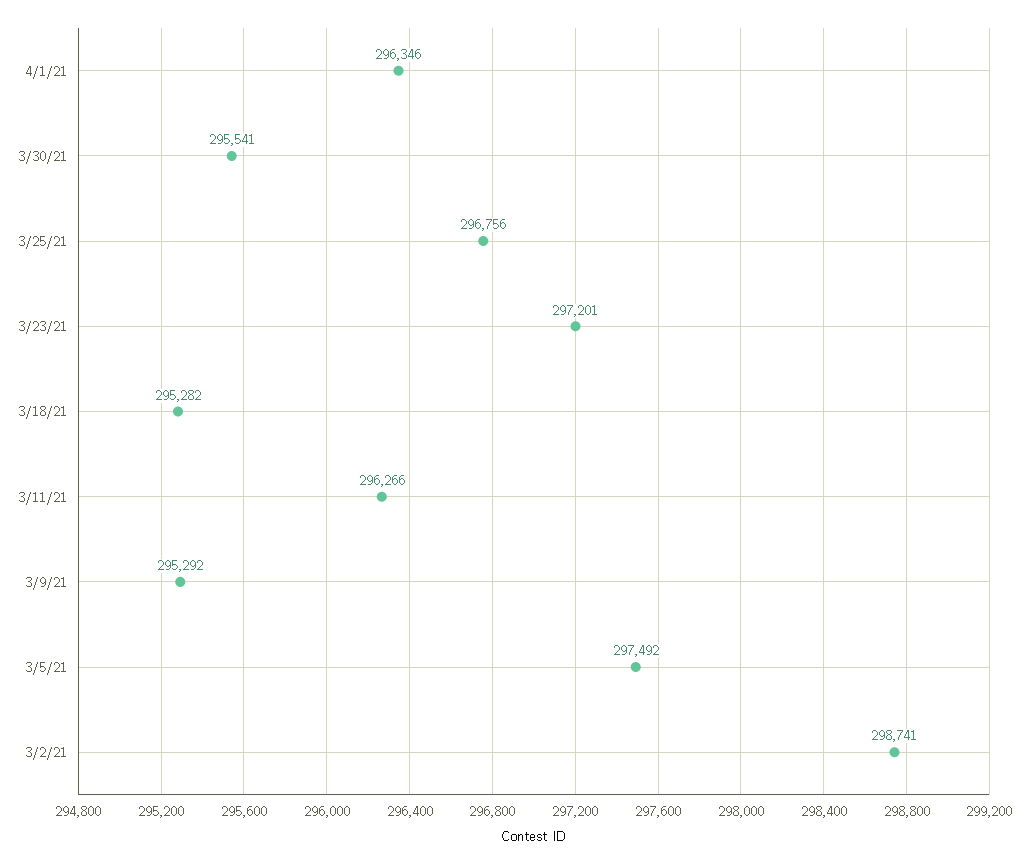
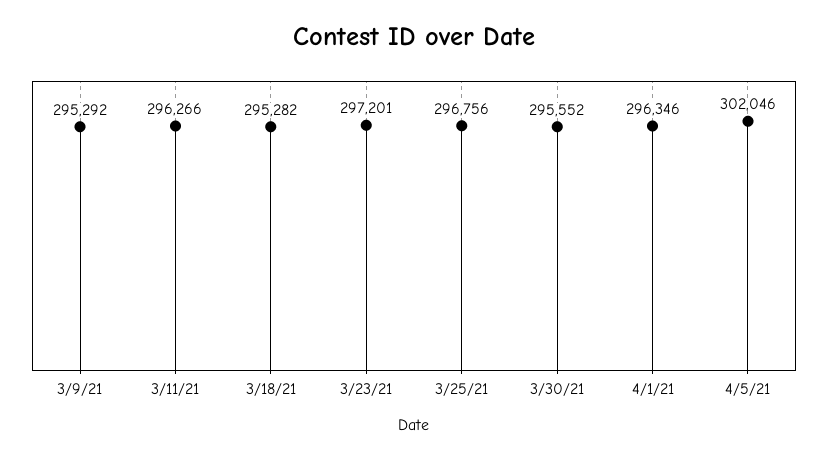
3/30/21: 295541 -> 295552
3/5/21: 297492 -> none
3/2/21: 298741 -> none
4/5/21: none -> 302046

